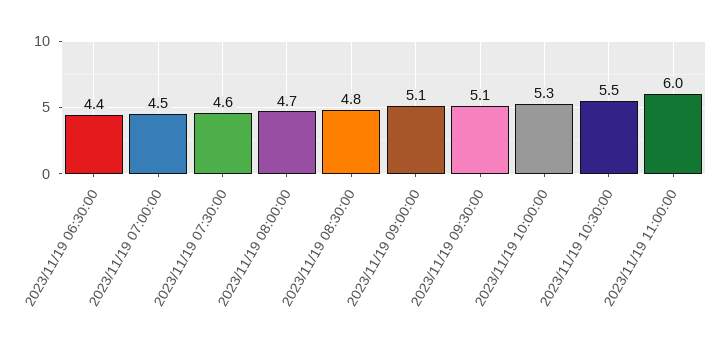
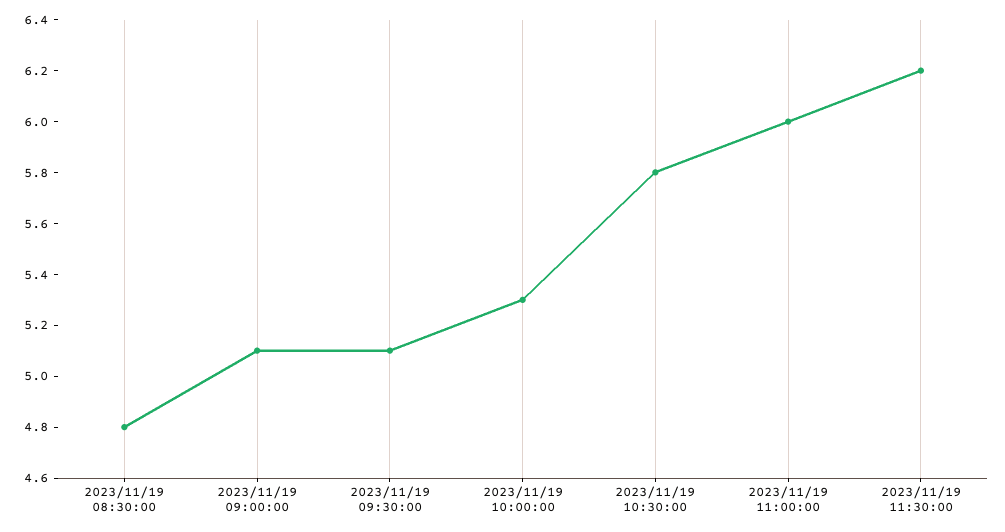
2023/11/19 06:30:00: 4.4 -> none
2023/11/19 07:00:00: 4.5 -> none
2023/11/19 07:30:00: 4.6 -> none
2023/11/19 08:00:00: 4.7 -> none
2023/11/19 10:30:00: 5.5 -> 5.8
2023/11/19 11:30:00: none -> 6.2

